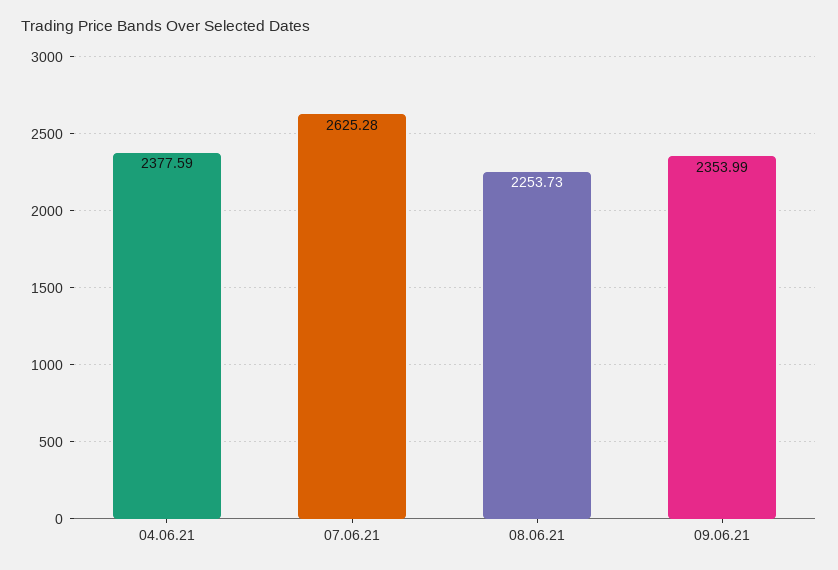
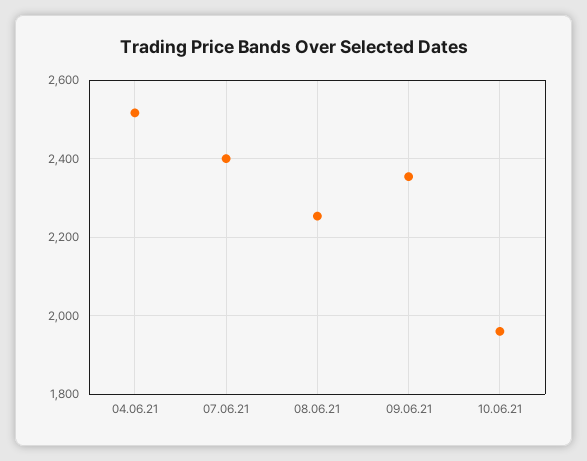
04.06.21: 2377.59 -> 2520
07.06.21: 2625.28 -> 2400
10.06.21: none -> 1960

